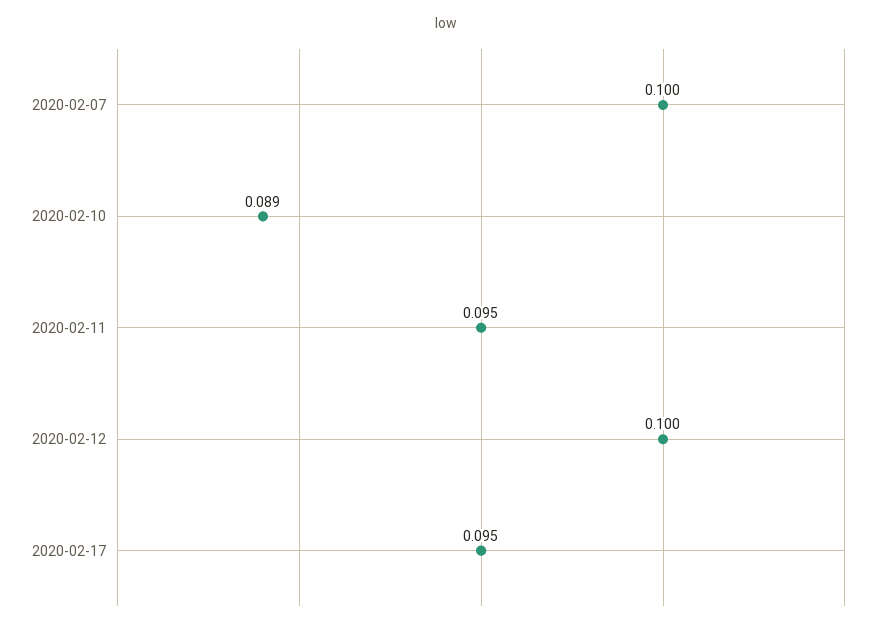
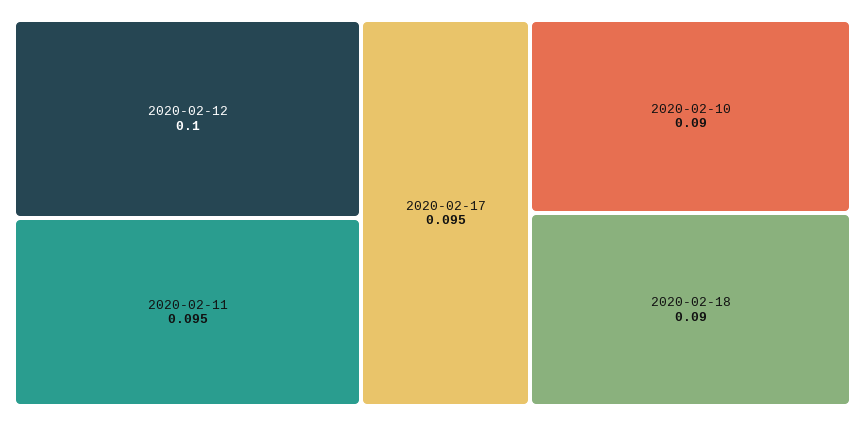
2020-02-07: 0.1 -> none
2020-02-10: 0.089 -> 0.09
2020-02-18: none -> 0.09

